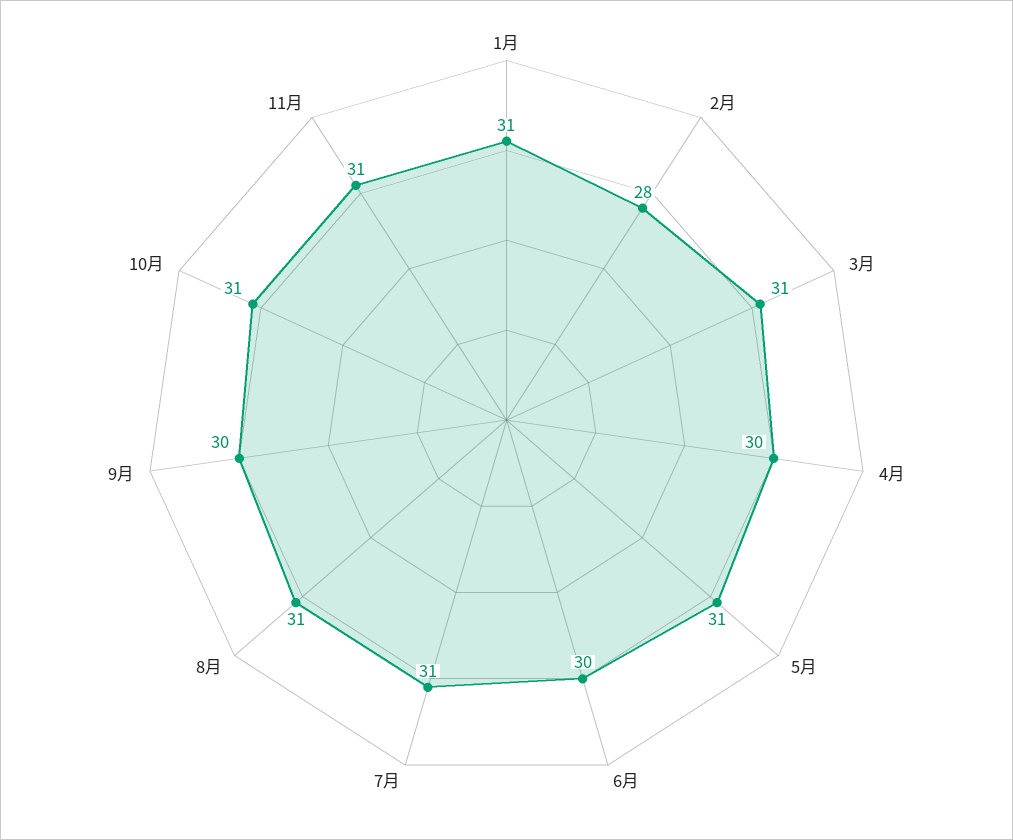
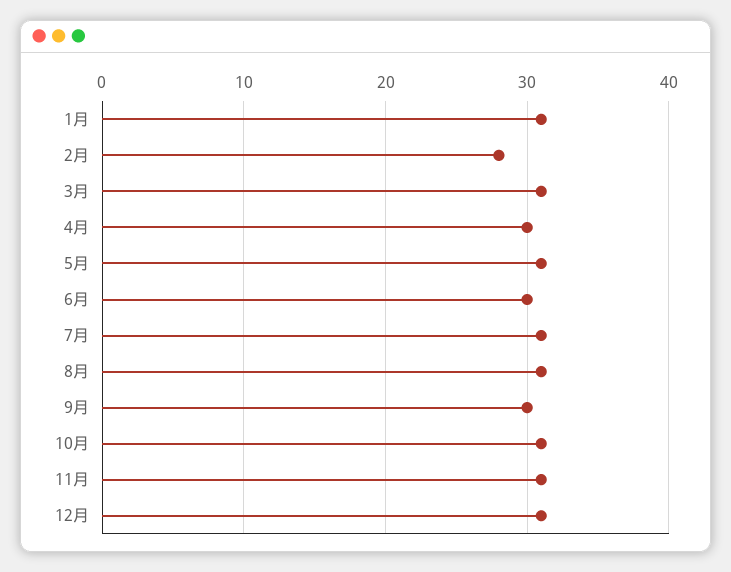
12月: none -> 31

